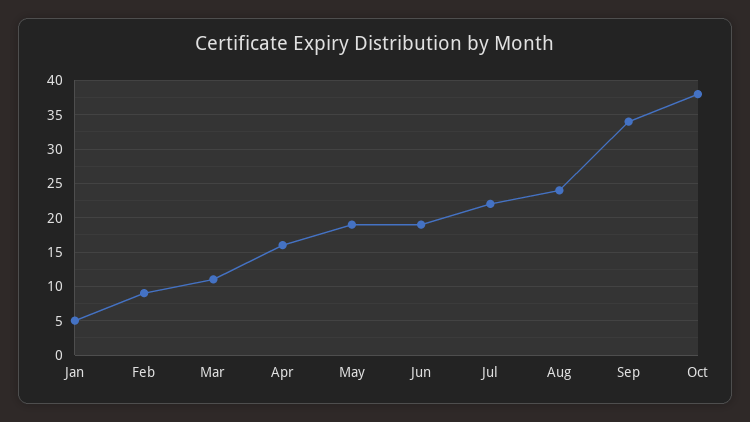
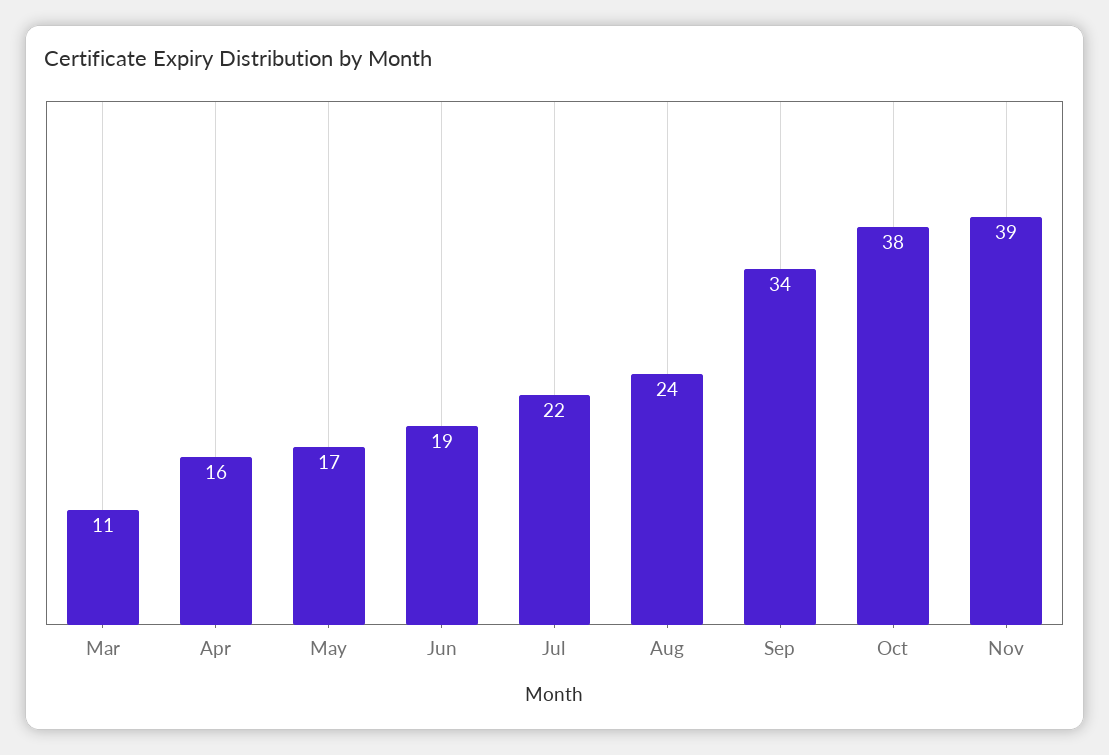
Jan: 5 -> none
Feb: 9 -> none
May: 19 -> 17
Nov: none -> 39

